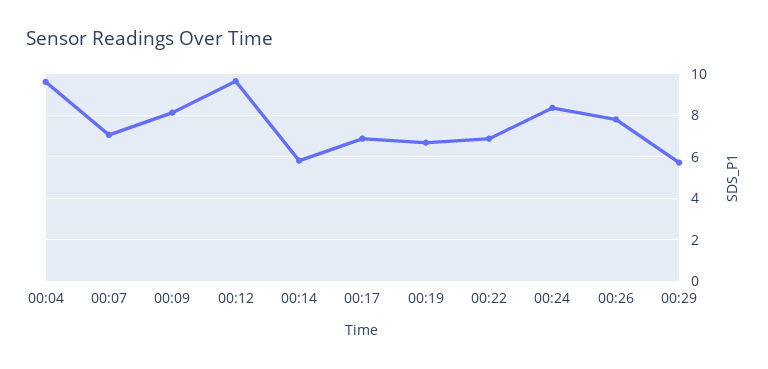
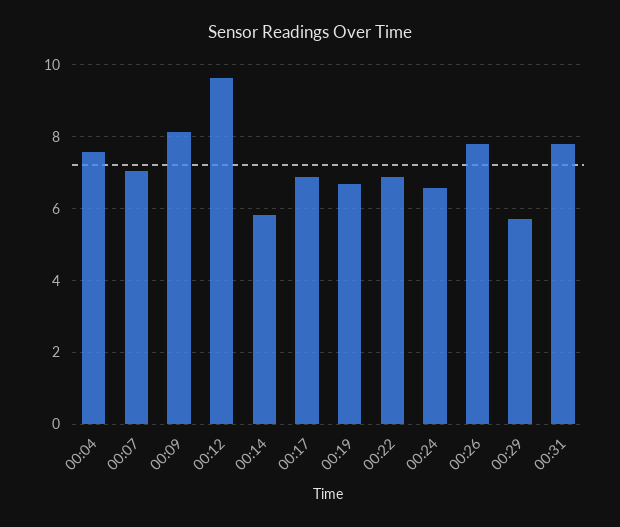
00:04: 9.5 -> 7.6
00:24: 8.5 -> 6.6
00:31: none -> 7.8

